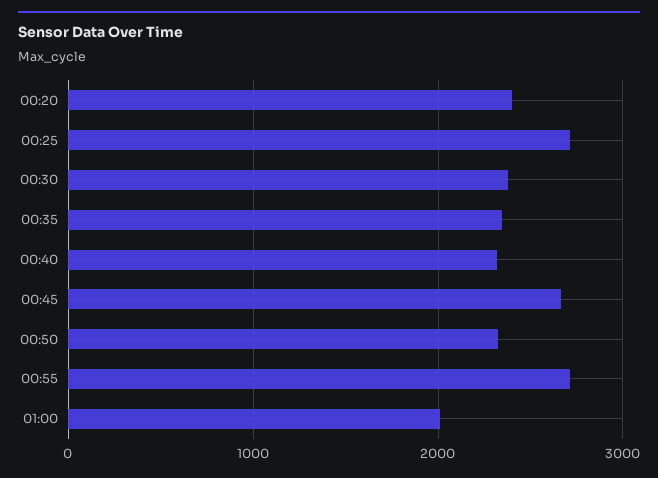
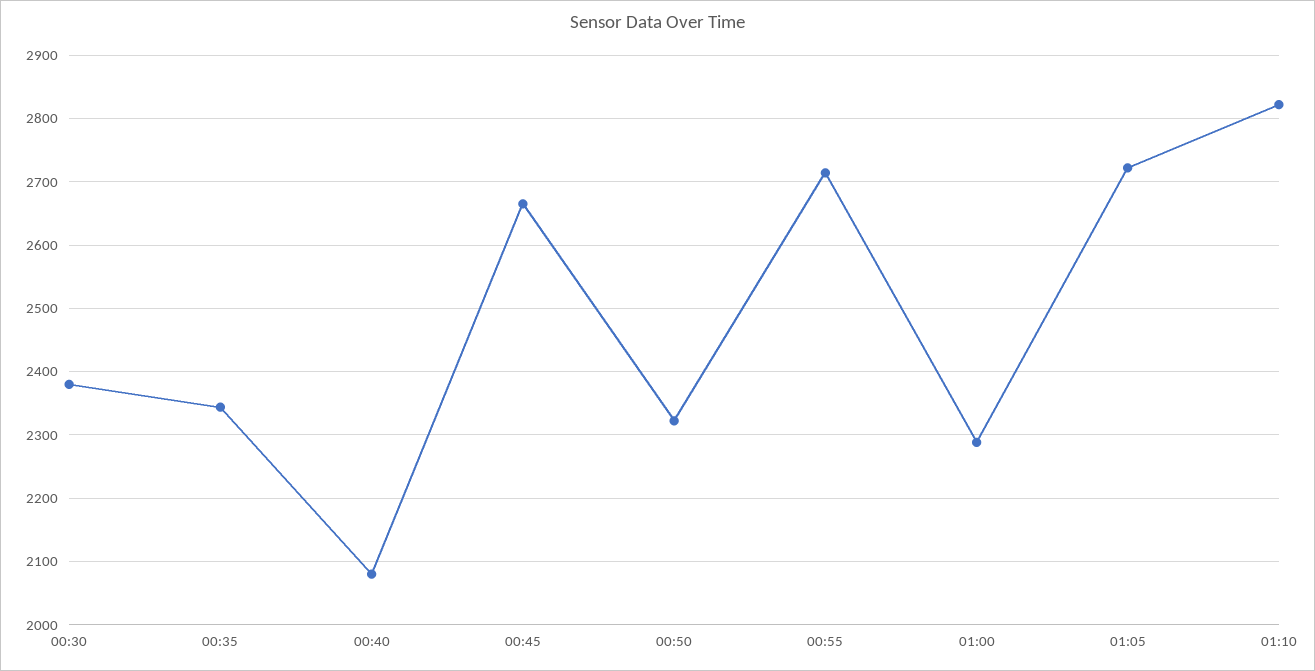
00:20: 2400 -> none
00:25: 2700 -> none
00:40: 2300 -> 2080
01:00: 2000 -> 2290
01:05: none -> 2720
01:10: none -> 2820

